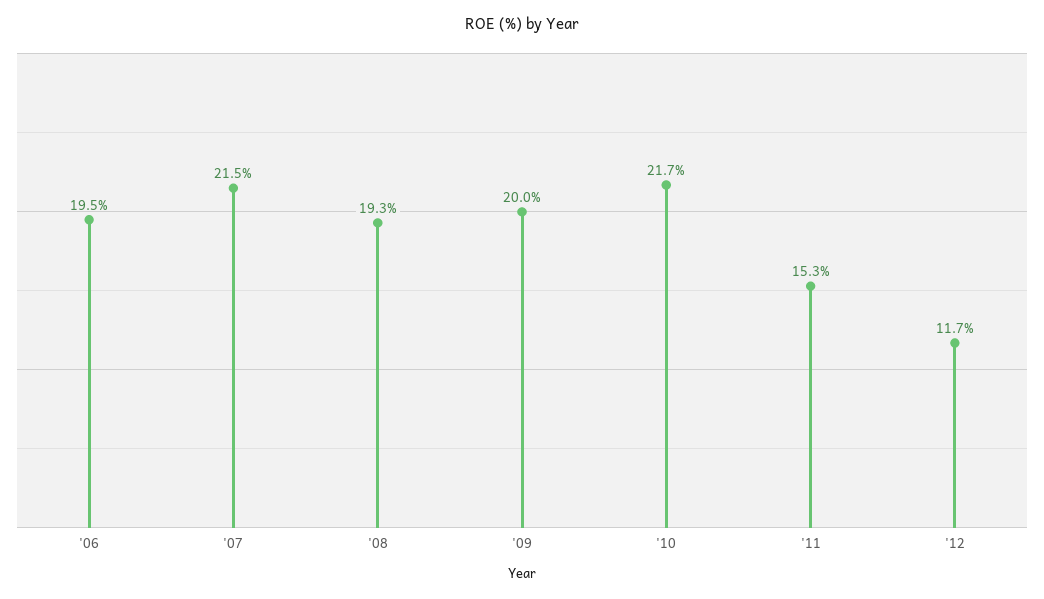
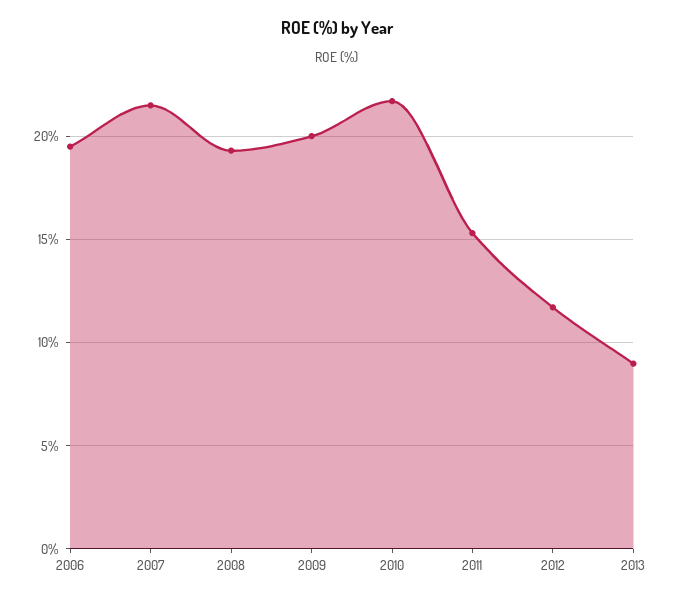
2013: none -> 9

